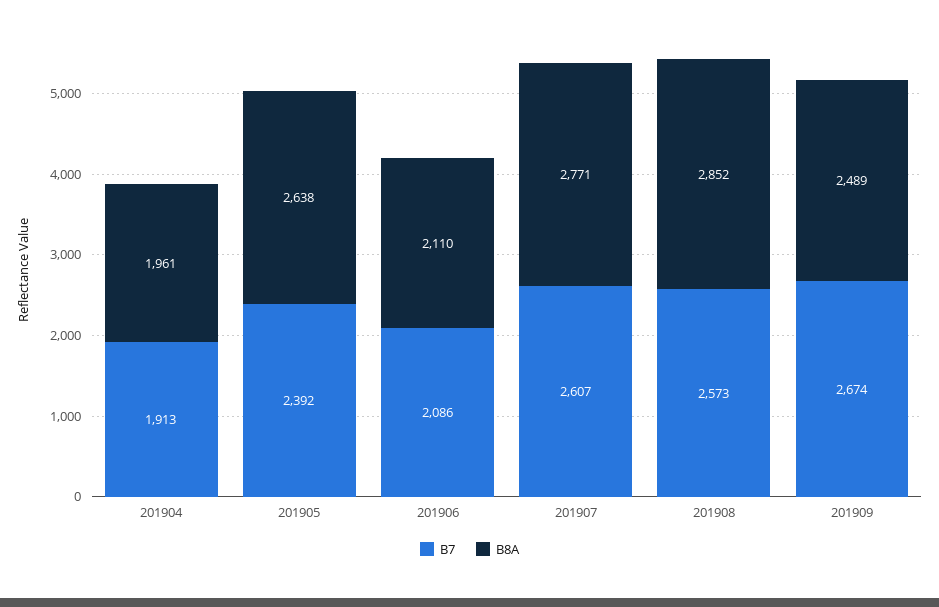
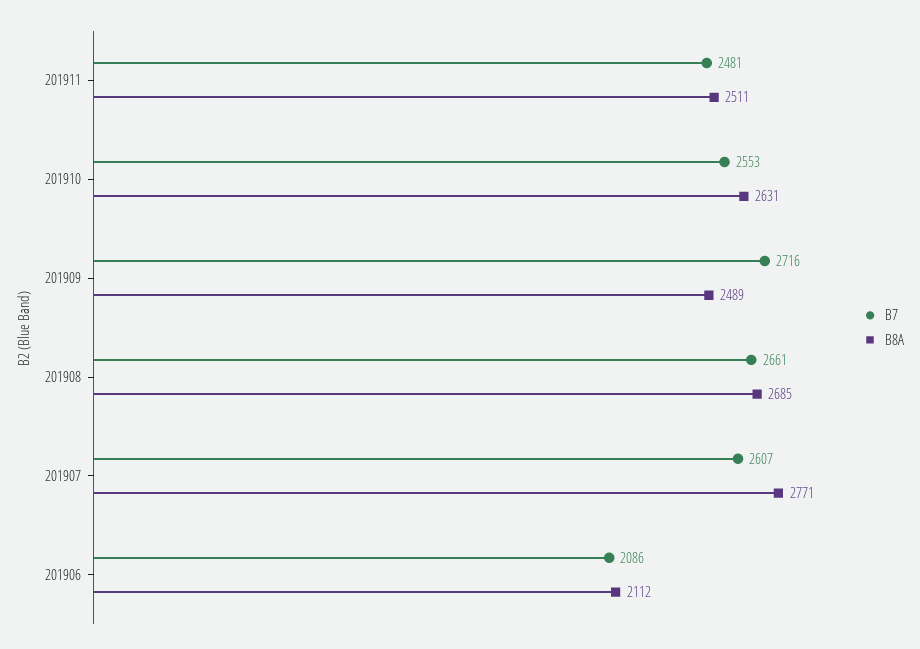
B7, 201904: 1913 -> none
B8A, 201904: 1961 -> none
B7, 201905: 2392 -> none
B8A, 201905: 2638 -> none
B8A, 201906: 2110 -> 2112
B7, 201908: 2573 -> 2661
B8A, 201908: 2852 -> 2685
B7, 201909: 2674 -> 2716
B7, 201911: none -> 2481
B8A, 201911: none -> 2511
B7, 201910: none -> 2553
B8A, 201910: none -> 2631

